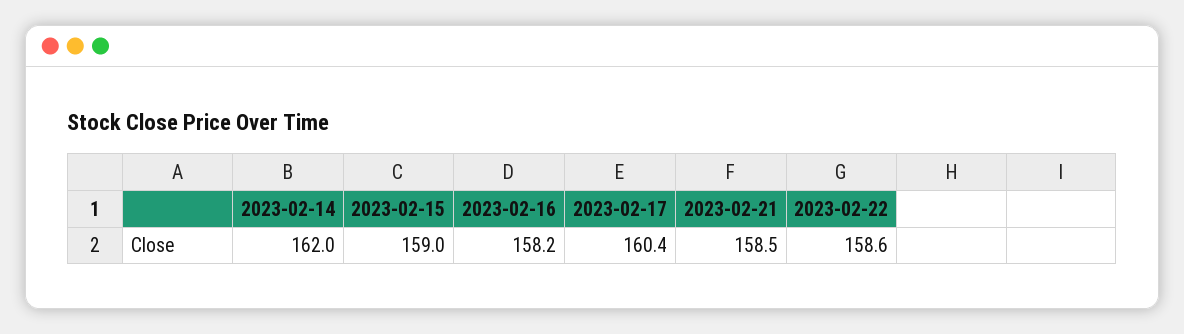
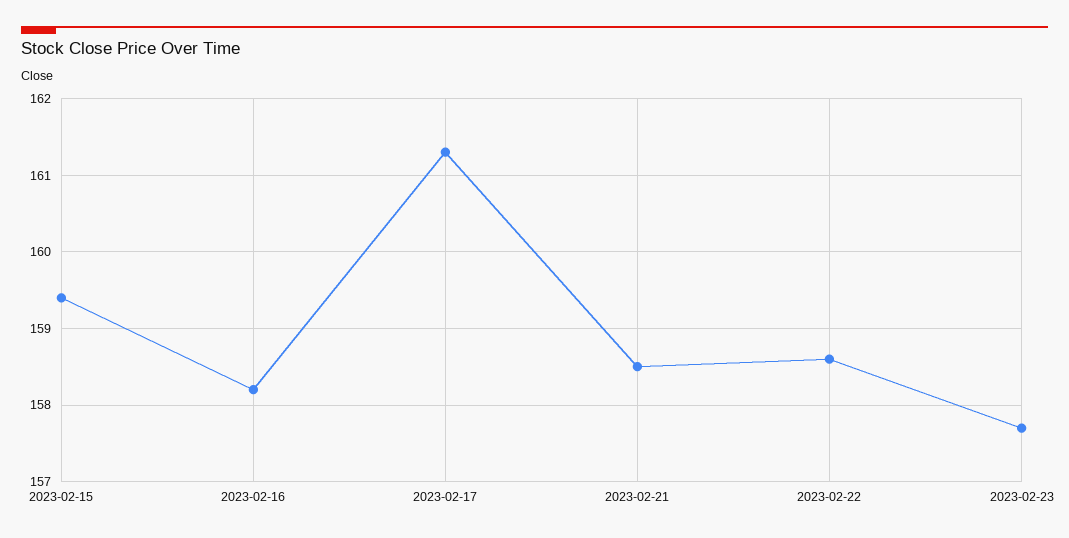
2023-02-14: 162 -> none
2023-02-15: 159 -> 159.4
2023-02-17: 160.4 -> 161.3
2023-02-23: none -> 157.7

